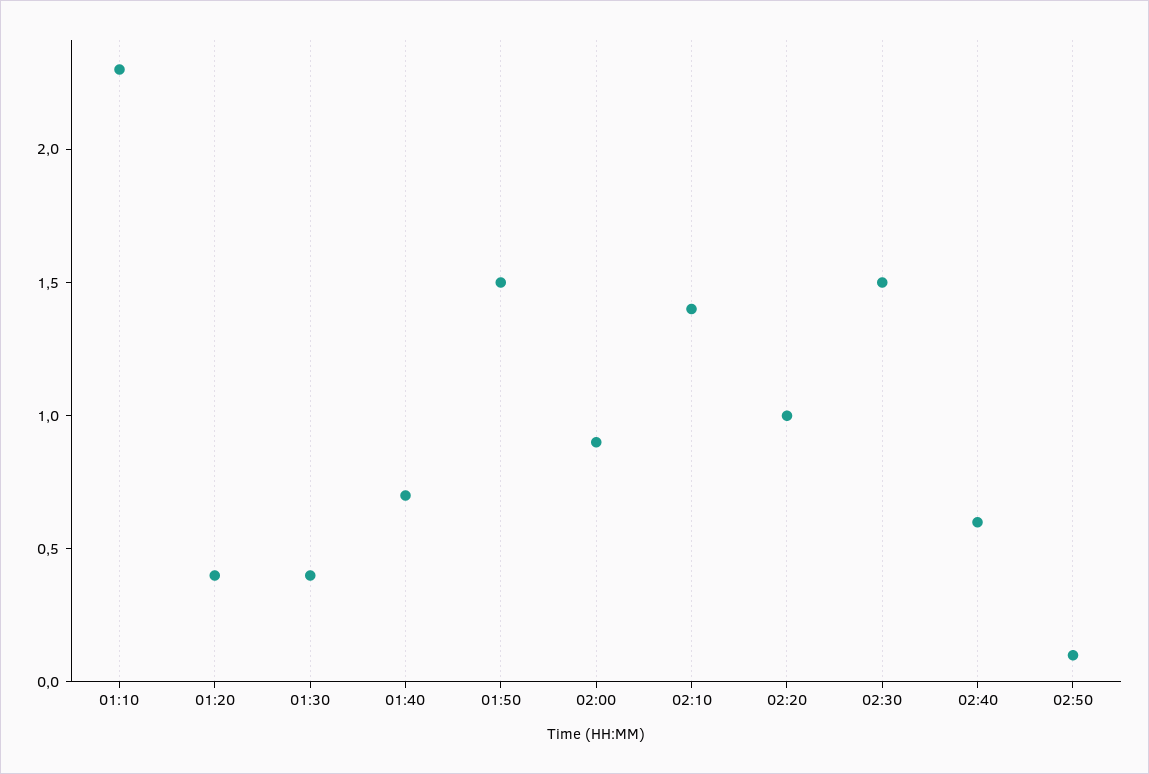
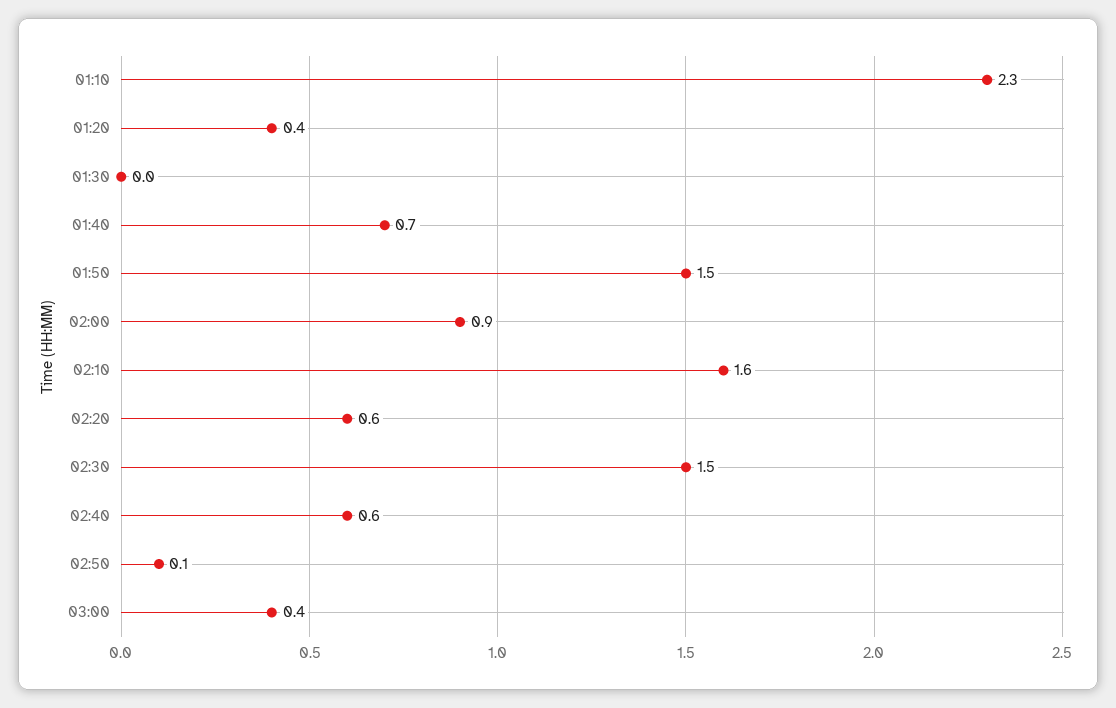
01:30: 0.4 -> 0
02:10: 1.4 -> 1.6
02:20: 1 -> 0.6
03:00: none -> 0.4

